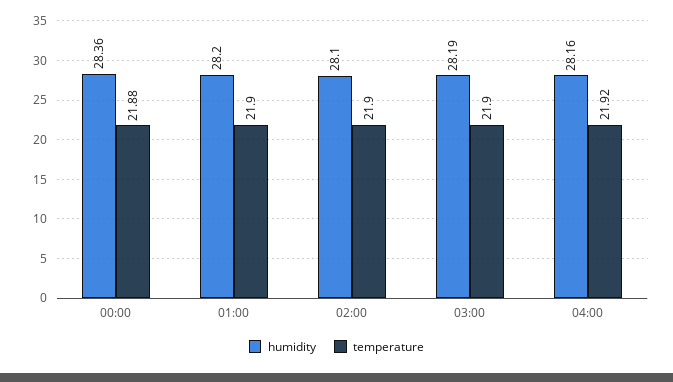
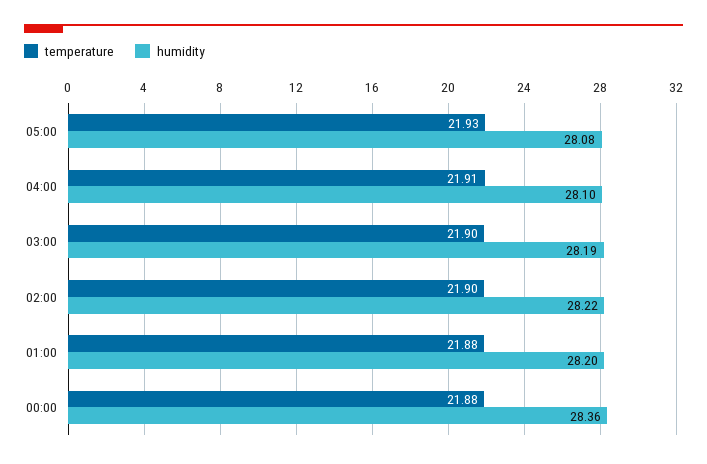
temperature, 01:00: 21.9 -> 21.88
humidity, 02:00: 28.1 -> 28.22
humidity, 04:00: 28.16 -> 28.1
temperature, 04:00: 21.92 -> 21.91
temperature, 05:00: none -> 21.93
humidity, 05:00: none -> 28.08

